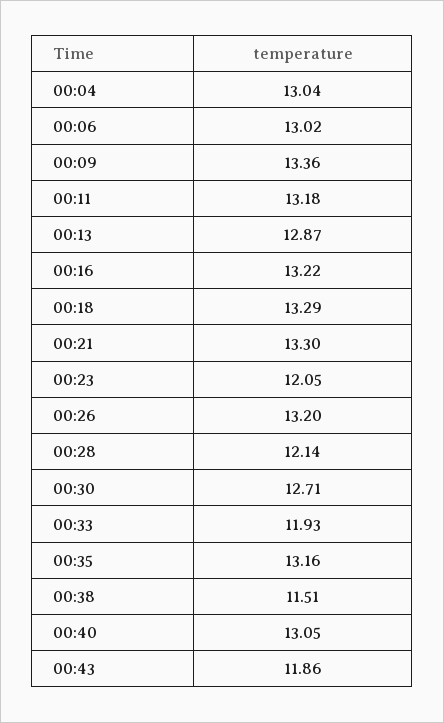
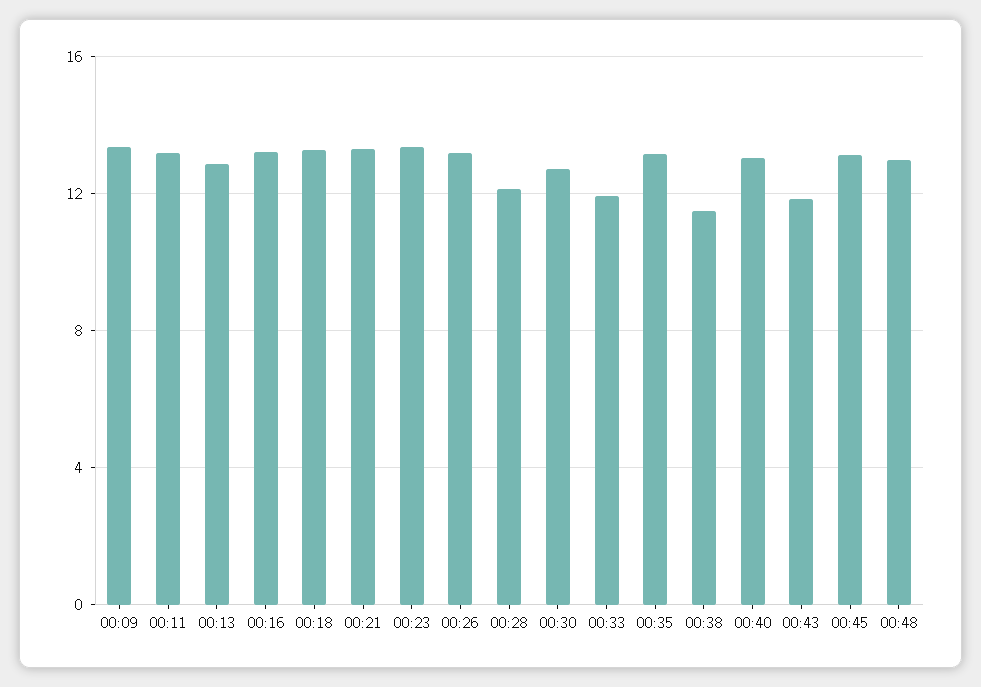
00:04: 13.04 -> none
00:06: 13.02 -> none
00:23: 12.05 -> 13.5
00:45: none -> 13
00:48: none -> 13

